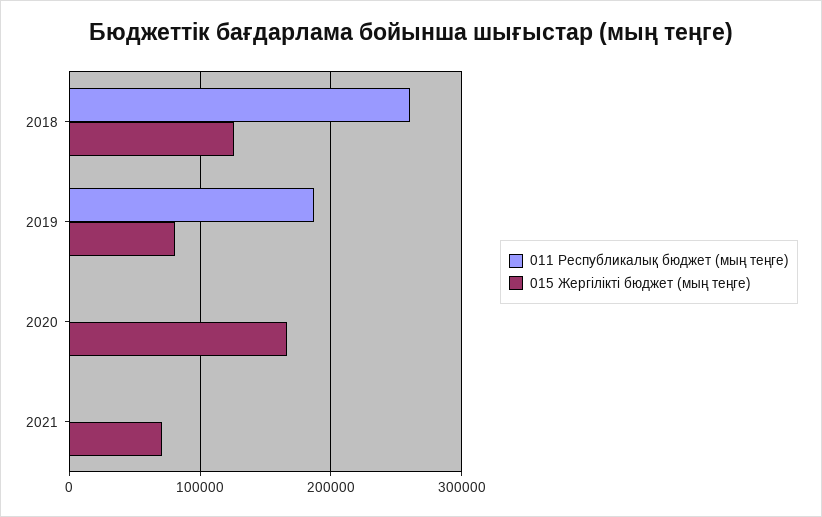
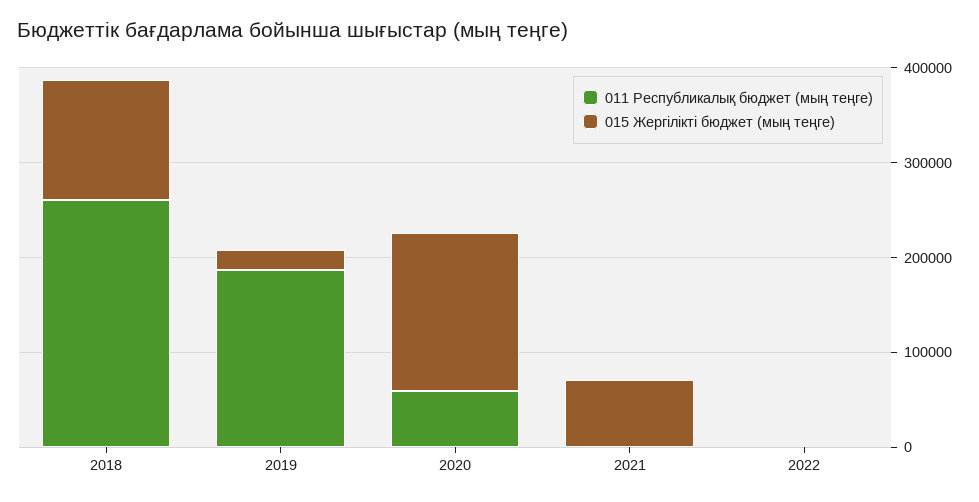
015 Жергілікті бюджет (мың теңге), 2019: 80000 -> 20000
011 Республикалық бюджет (мың теңге), 2020: 0 -> 60000
011 Республикалық бюджет (мың теңге), 2022: none -> 0
015 Жергілікті бюджет (мың теңге), 2022: none -> 0

